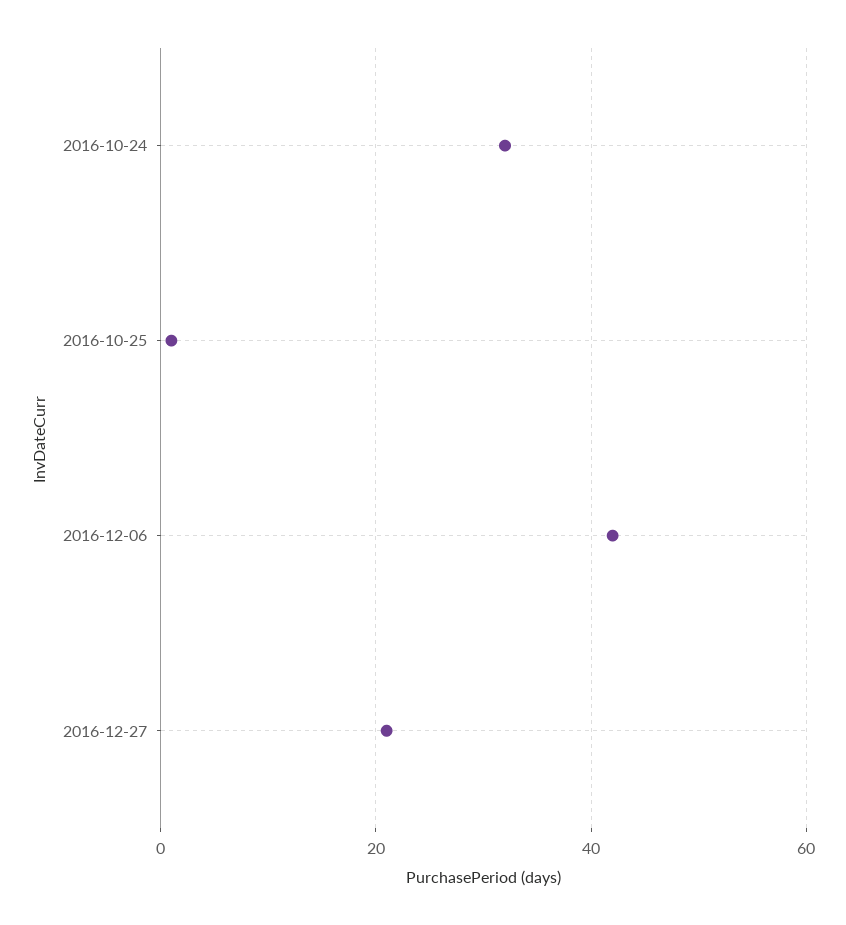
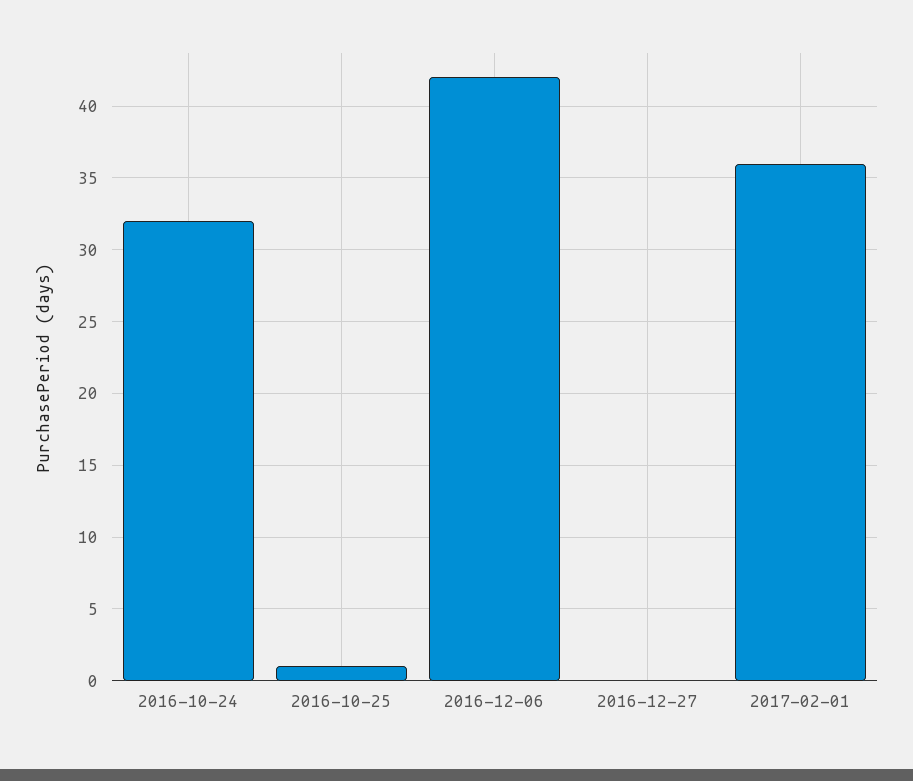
2016-12-27: 20 -> 0
2017-02-01: none -> 36

